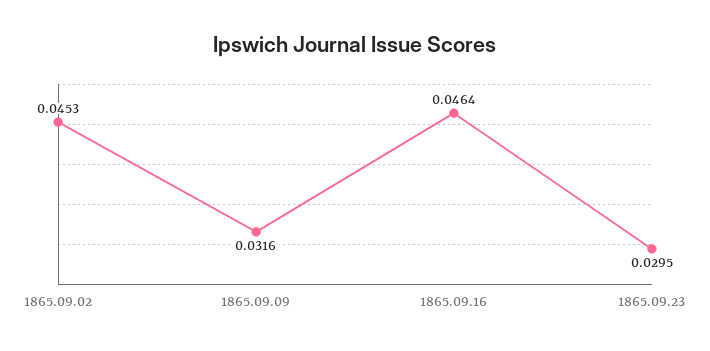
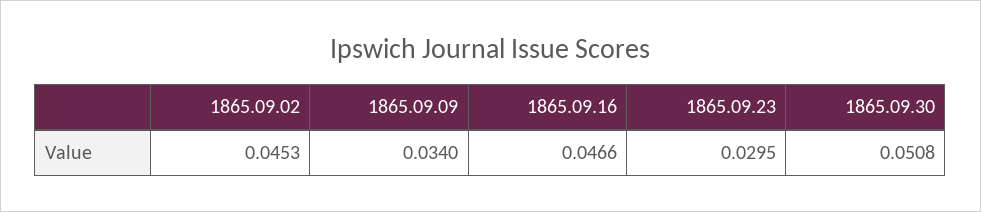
1865.09.09: 0.0316 -> 0.034
1865.09.16: 0.0464 -> 0.0466
1865.09.30: none -> 0.0508

